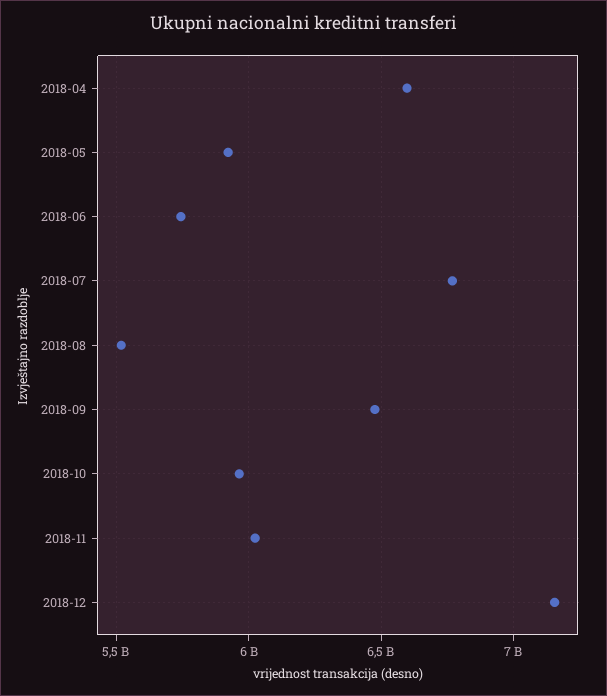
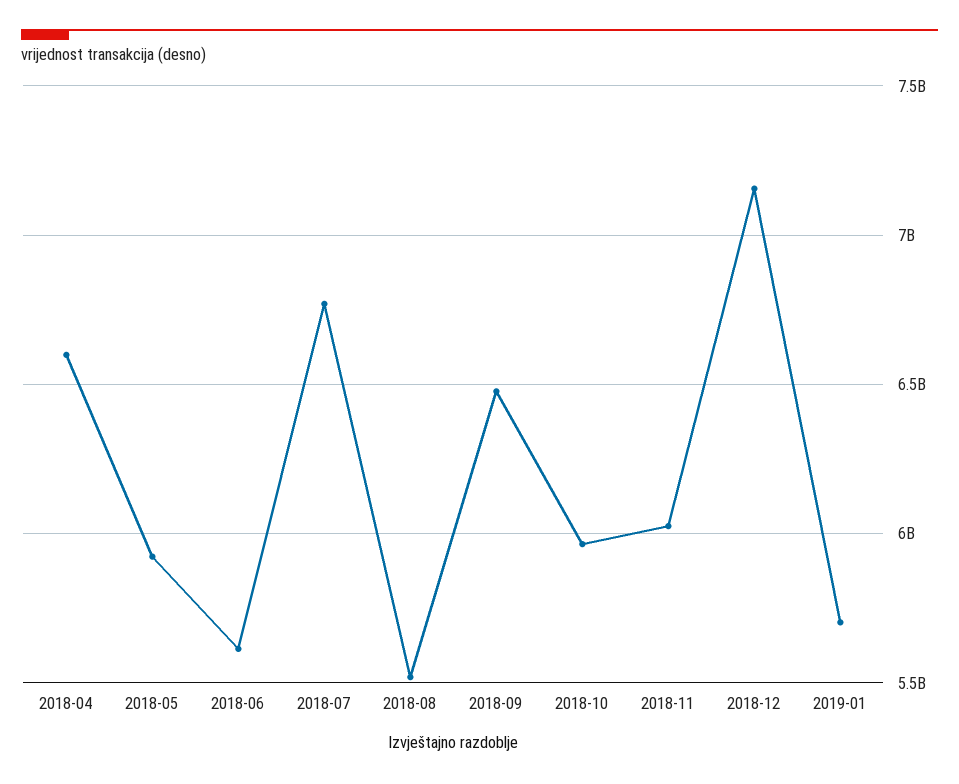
2018-06: 5750000000 -> 5600000000
2019-01: none -> 5700000000

